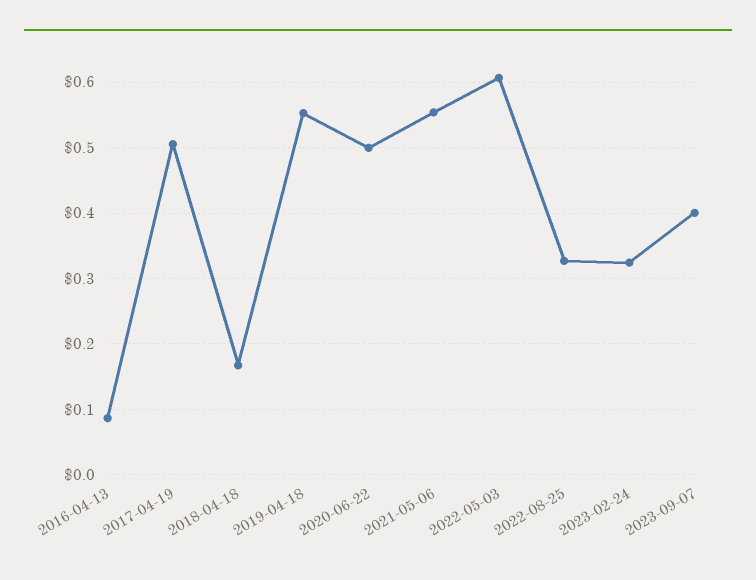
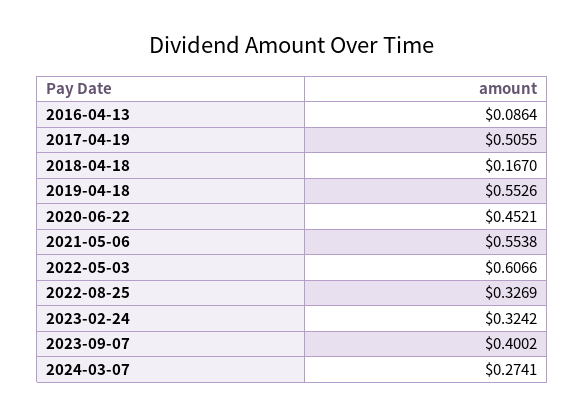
2020-06-22: 0.5 -> 0.4521
2024-03-07: none -> 0.2741

